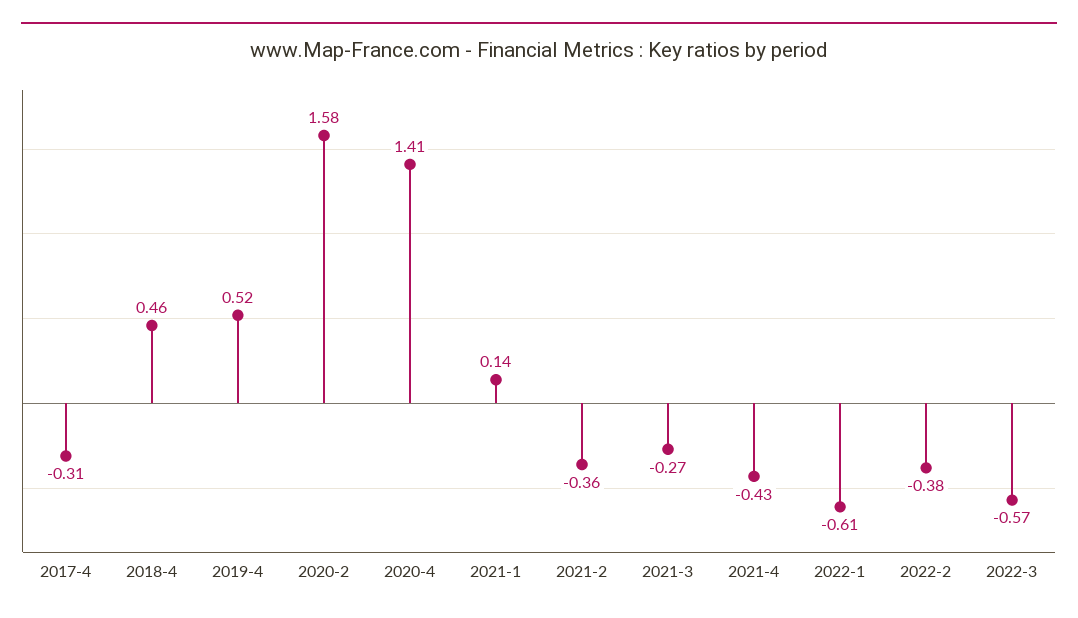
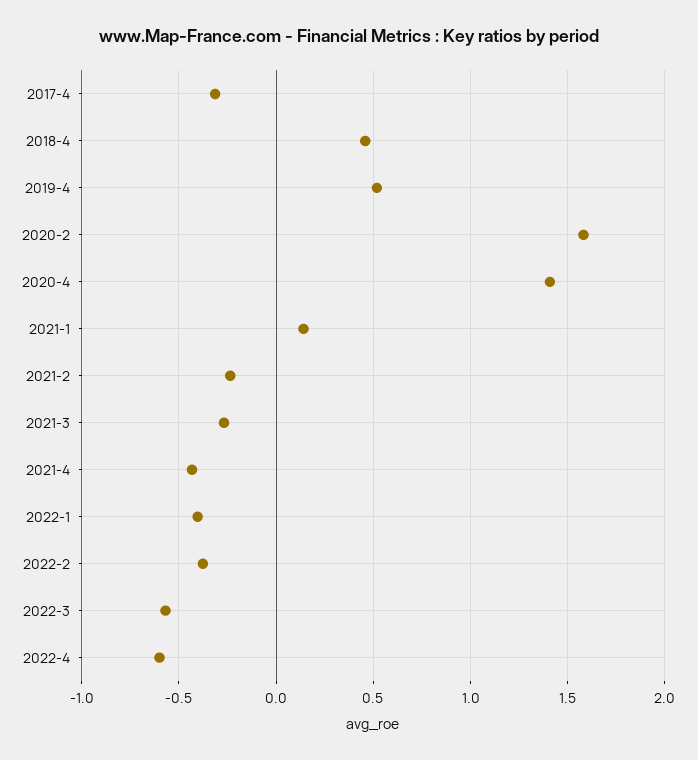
2021-2: -0.36 -> -0.25
2022-1: -0.61 -> -0.4
2022-4: none -> -0.6

